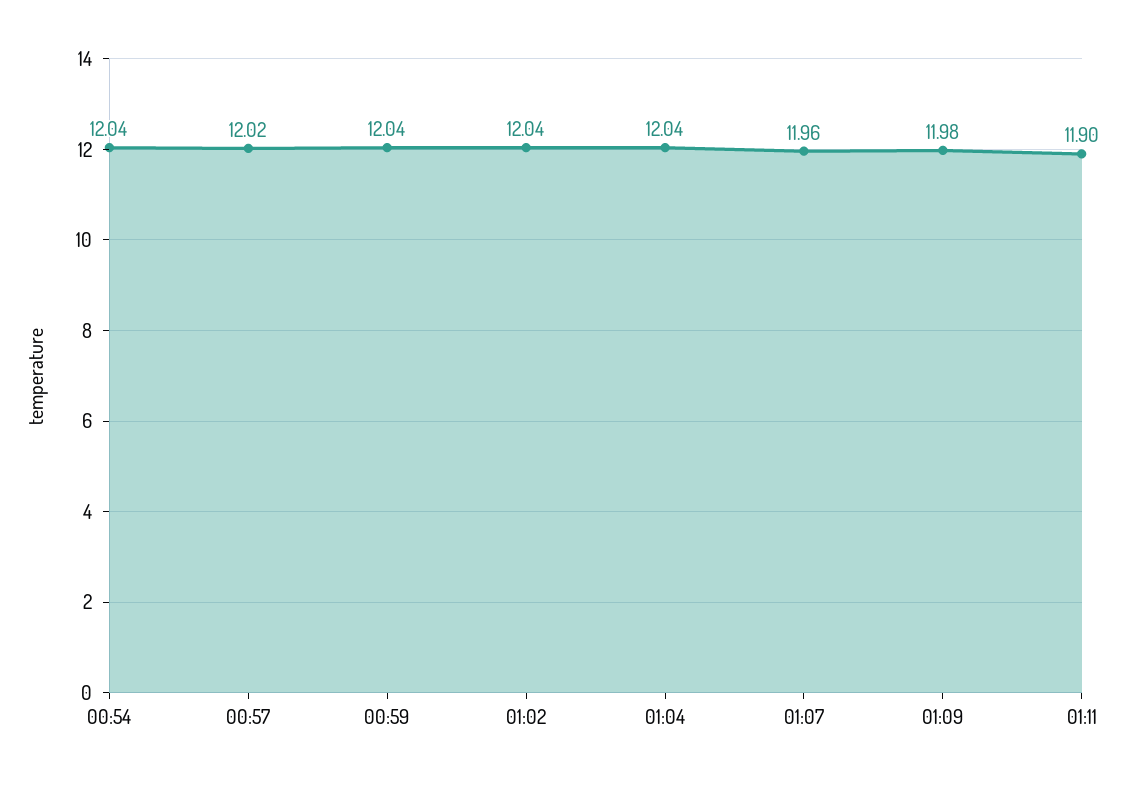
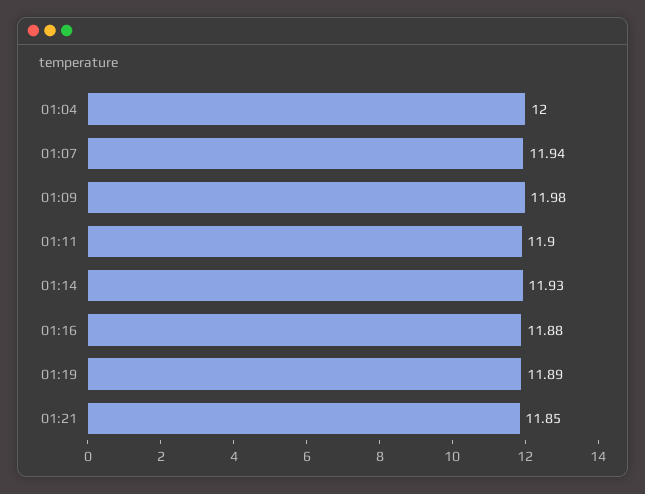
00:54: 12.04 -> none
00:57: 12.02 -> none
00:59: 12.04 -> none
01:02: 12.04 -> none
01:04: 12.04 -> 12
01:07: 11.96 -> 11.94
01:14: none -> 11.93
01:16: none -> 11.88
01:19: none -> 11.89
01:21: none -> 11.85

